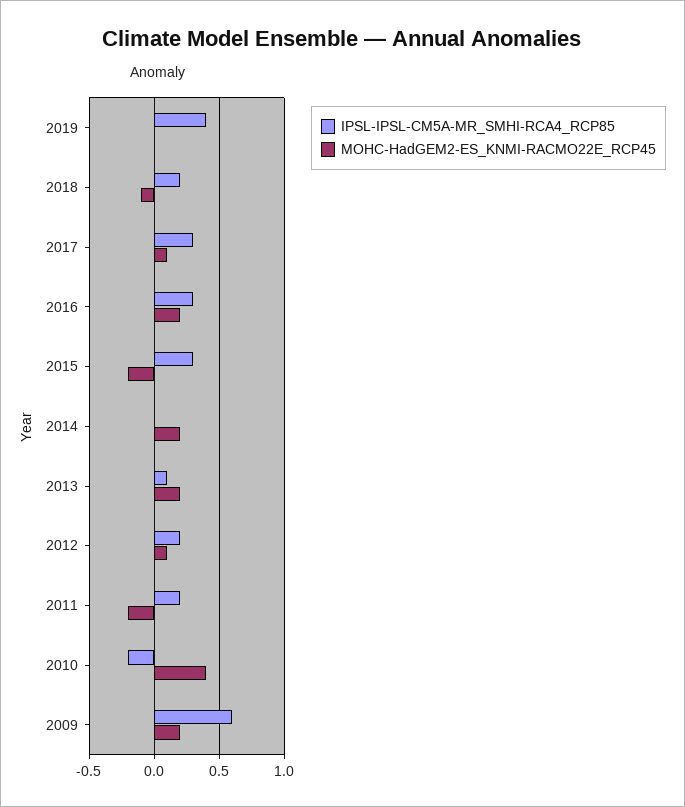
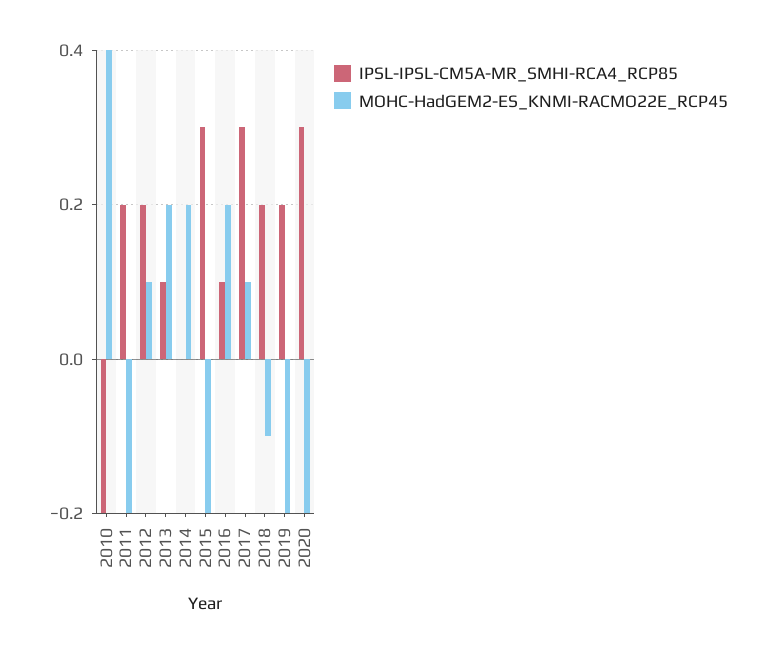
IPSL-IPSL-CM5A-MR_SMHI-RCA4_RCP85, 2019: 0.4 -> 0.2
MOHC-HadGEM2-ES_KNMI-RACMO22E_RCP45, 2019: 0 -> -0.2
IPSL-IPSL-CM5A-MR_SMHI-RCA4_RCP85, 2016: 0.3 -> 0.1
IPSL-IPSL-CM5A-MR_SMHI-RCA4_RCP85, 2009: 0.6 -> none
MOHC-HadGEM2-ES_KNMI-RACMO22E_RCP45, 2009: 0.2 -> none
IPSL-IPSL-CM5A-MR_SMHI-RCA4_RCP85, 2020: none -> 0.3
MOHC-HadGEM2-ES_KNMI-RACMO22E_RCP45, 2020: none -> -0.2

